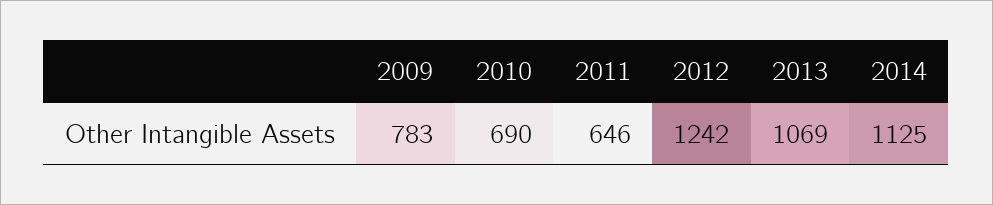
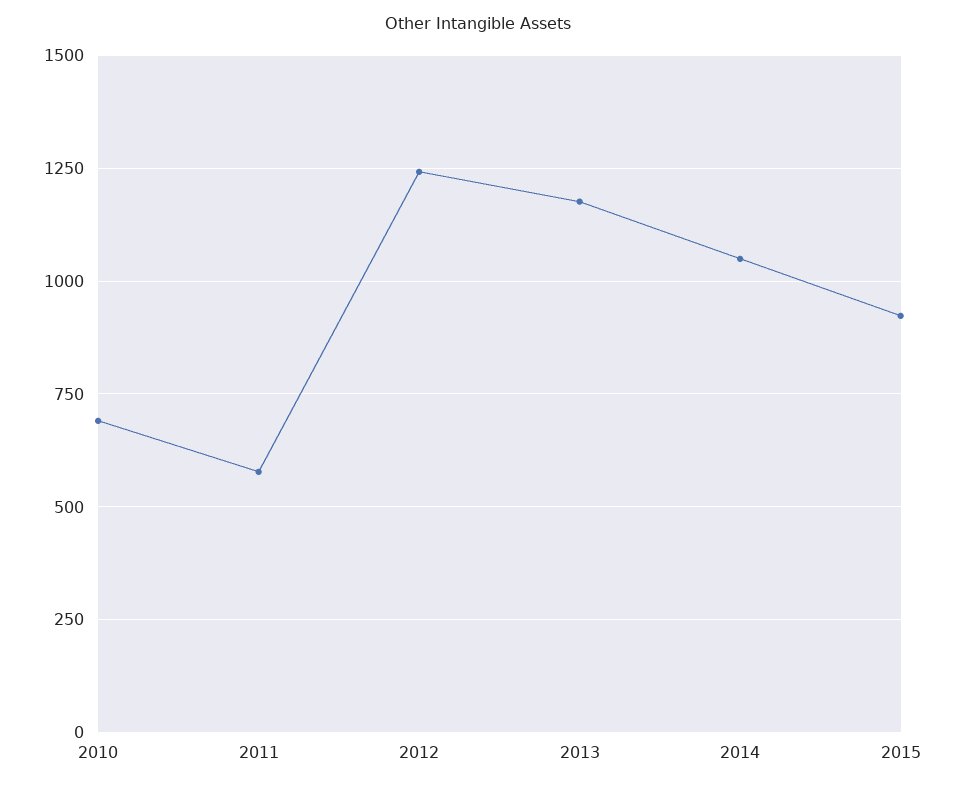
2009: 783 -> none
2011: 646 -> 575
2013: 1069 -> 1175
2014: 1125 -> 1050
2015: none -> 925

